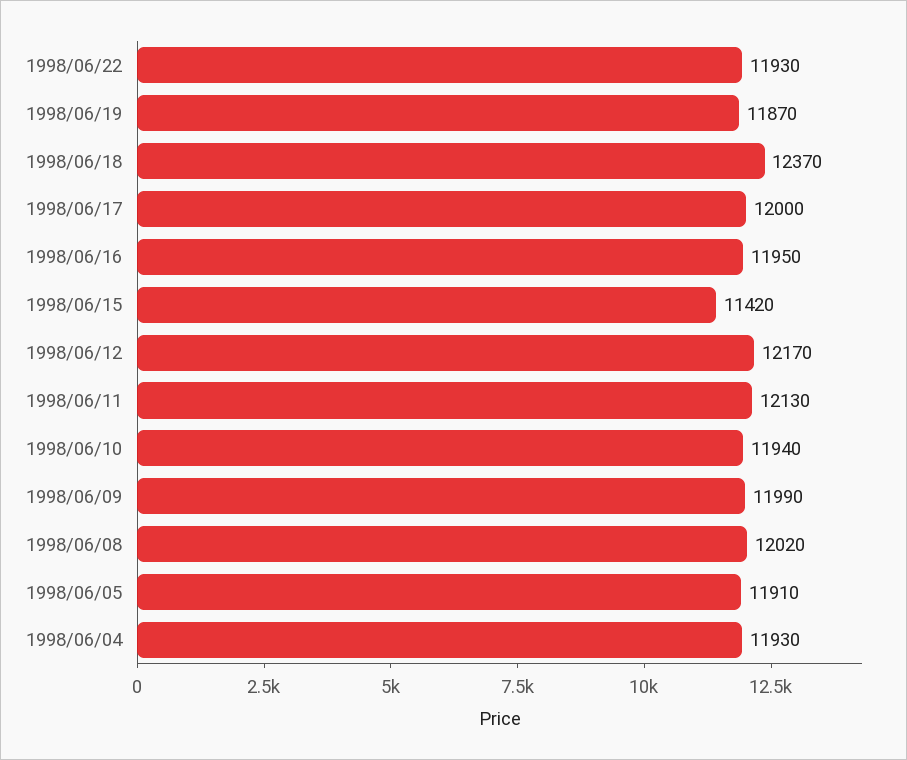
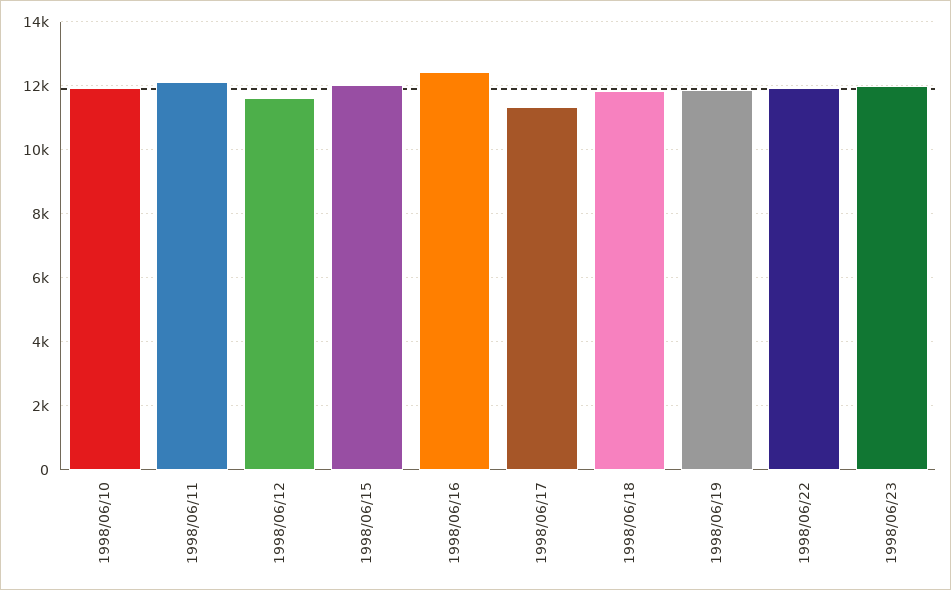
1998/06/18: 12370 -> 11800
1998/06/17: 12000 -> 11400
1998/06/16: 11950 -> 12400
1998/06/15: 11420 -> 12000
1998/06/12: 12170 -> 11600
1998/06/09: 11990 -> none
1998/06/08: 12020 -> none
1998/06/05: 11910 -> none
1998/06/04: 11930 -> none
1998/06/23: none -> 12000

